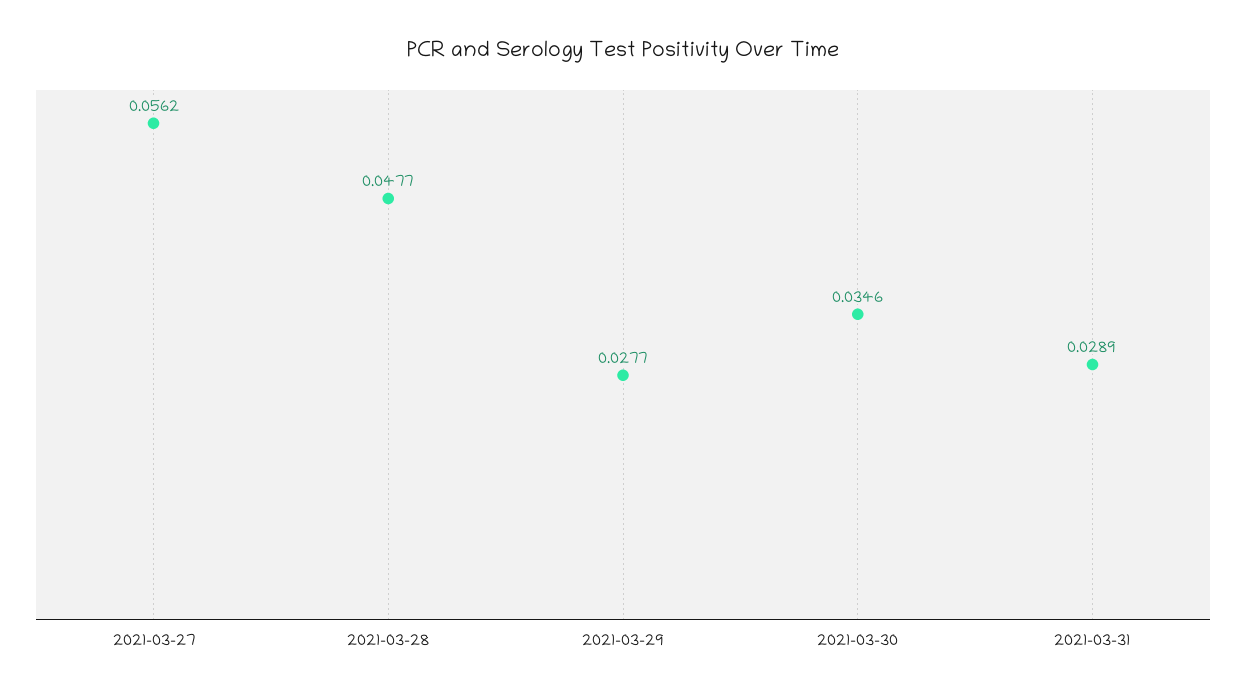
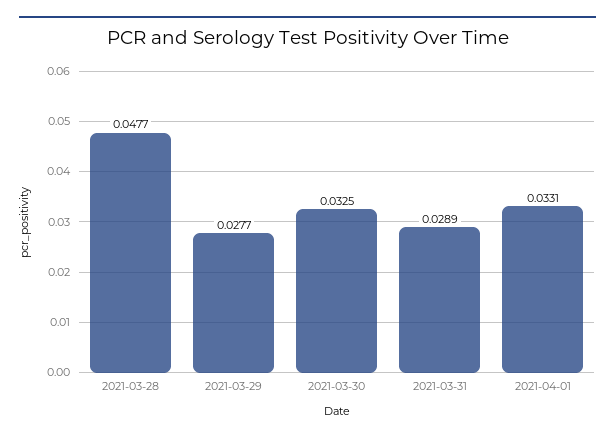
2021-03-27: 0.0562 -> none
2021-03-30: 0.0346 -> 0.0325
2021-04-01: none -> 0.0331

